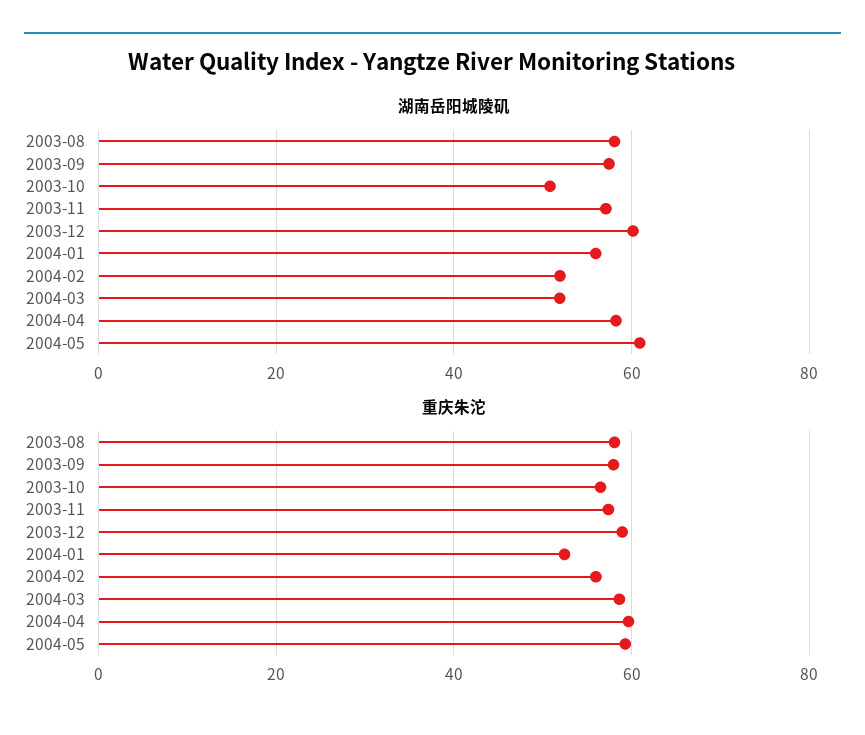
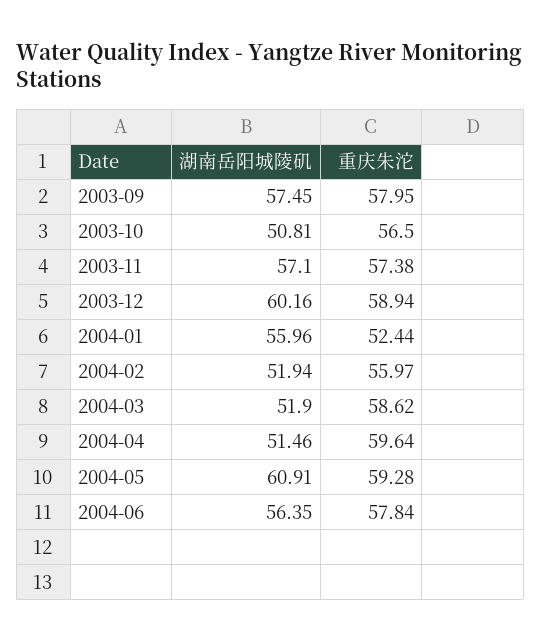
湖南岳阳城陵矶, 2003-08: 58 -> none
湖南岳阳城陵矶, 2004-04: 58 -> 51.46
重庆朱沱, 2003-08: 58 -> none
湖南岳阳城陵矶, 2004-06: none -> 56.35
重庆朱沱, 2004-06: none -> 57.84

